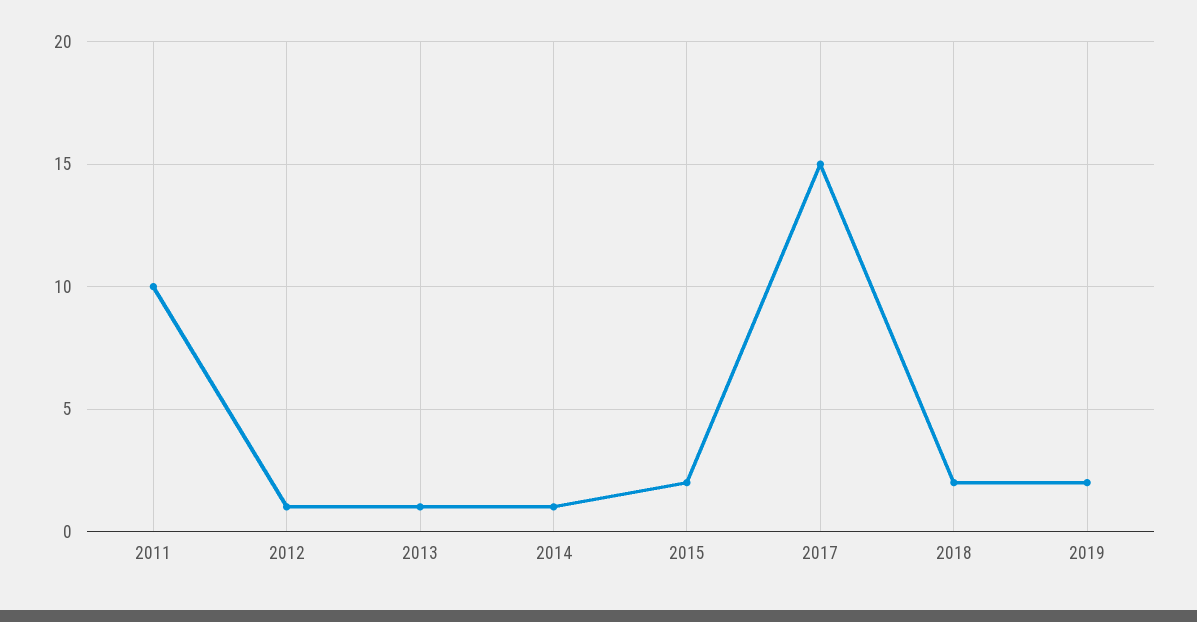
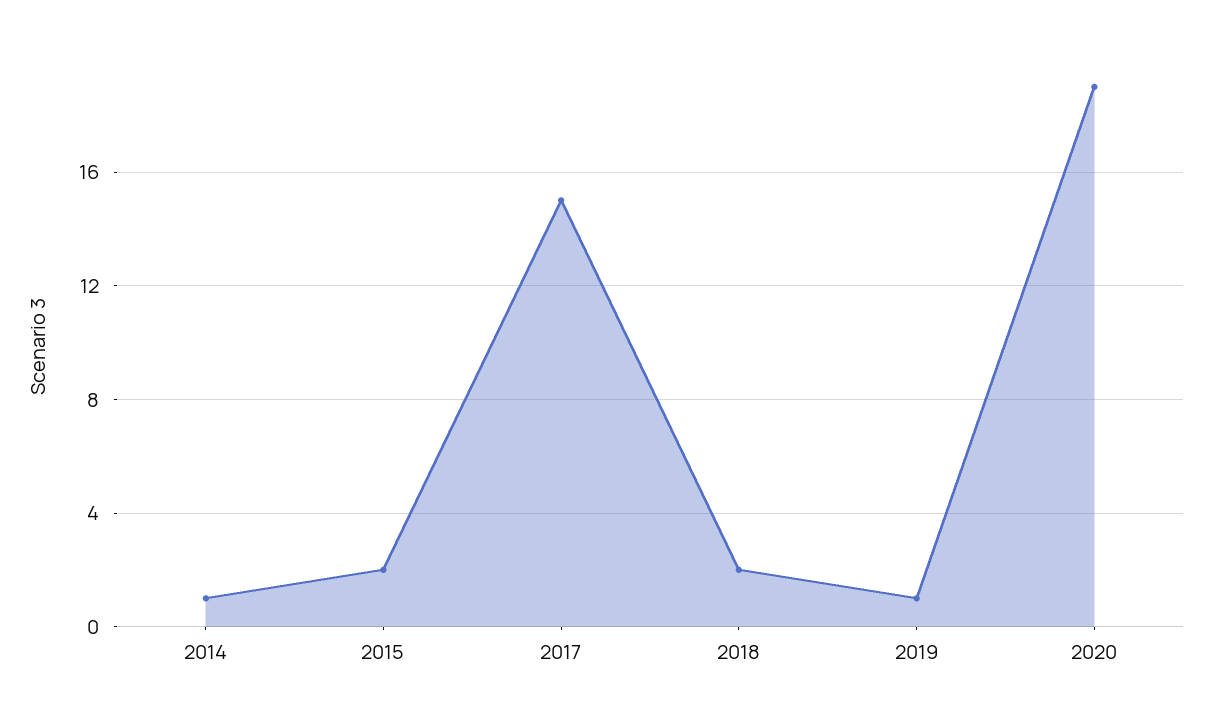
2011: 10 -> none
2012: 1 -> none
2013: 1 -> none
2019: 2 -> 1
2020: none -> 19

